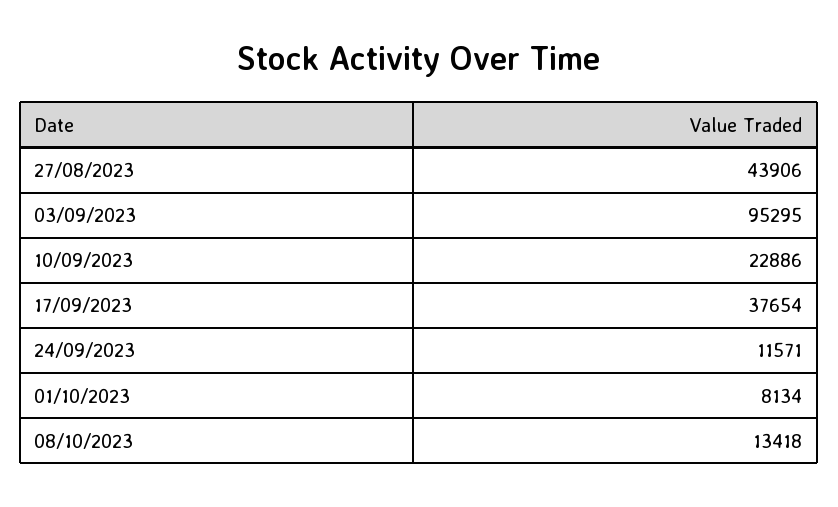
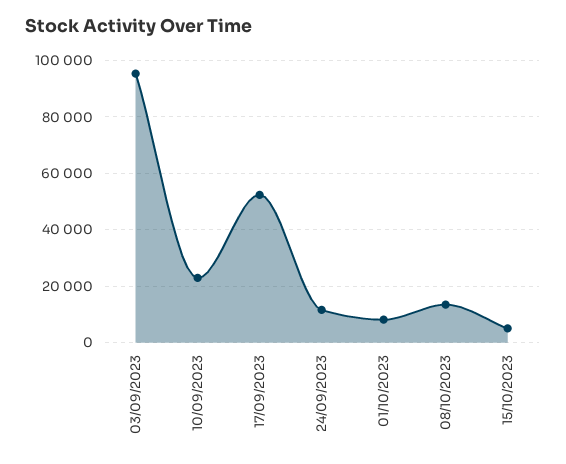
27/08/2023: 43906 -> none
17/09/2023: 37654 -> 52500
15/10/2023: none -> 5000

